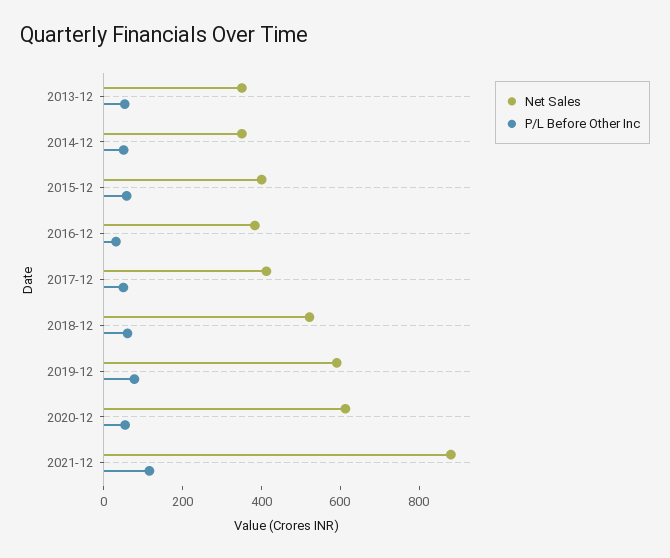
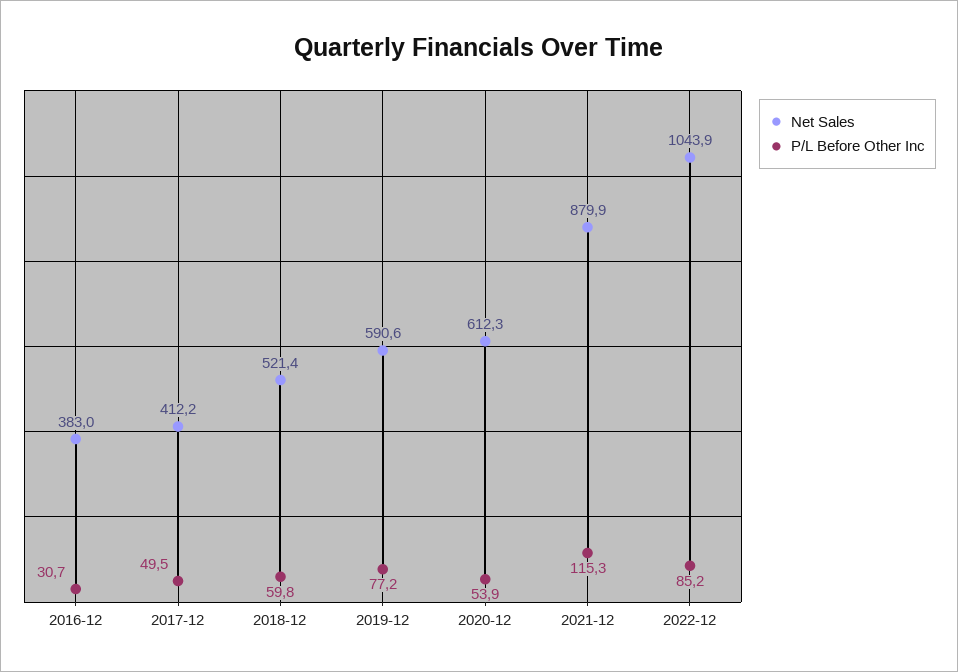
Net Sales, 2013-12: 350 -> none
P/L Before Other Inc, 2013-12: 50 -> none
Net Sales, 2014-12: 350 -> none
P/L Before Other Inc, 2014-12: 50 -> none
Net Sales, 2015-12: 400 -> none
P/L Before Other Inc, 2015-12: 50 -> none
Net Sales, 2022-12: none -> 1043.9
P/L Before Other Inc, 2022-12: none -> 85.2

